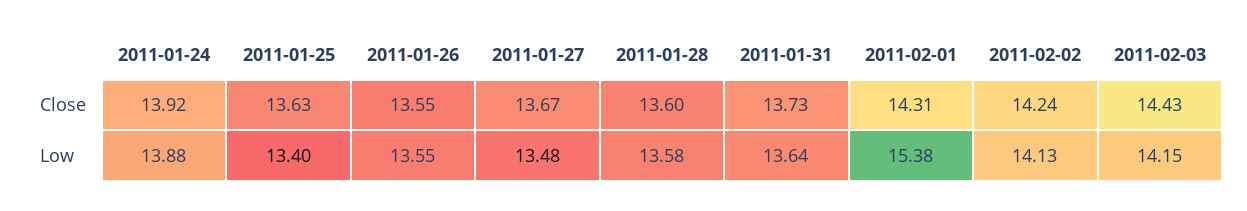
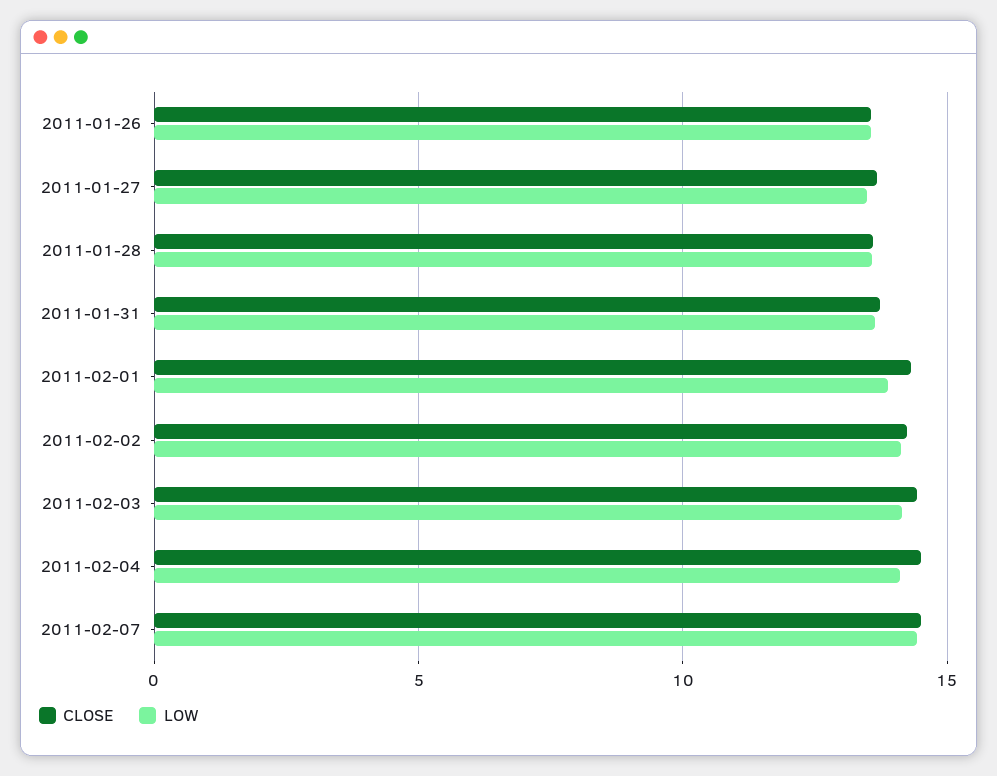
Close, 2011-01-24: 13.92 -> none
Close, 2011-01-25: 13.63 -> none
Low, 2011-01-24: 13.88 -> none
Low, 2011-01-25: 13.4 -> none
Low, 2011-02-01: 15.38 -> 14
Close, 2011-02-04: none -> 14.5
Low, 2011-02-04: none -> 14
Close, 2011-02-07: none -> 14.5
Low, 2011-02-07: none -> 14.5

